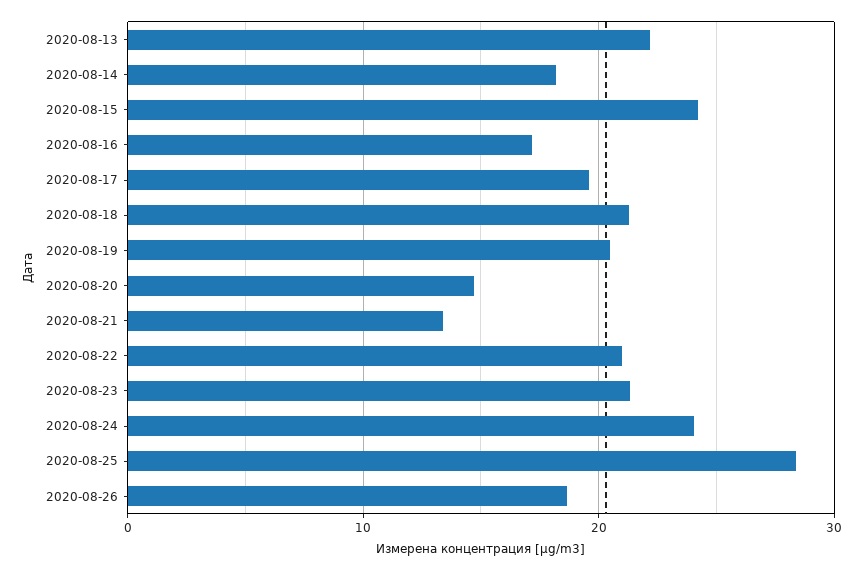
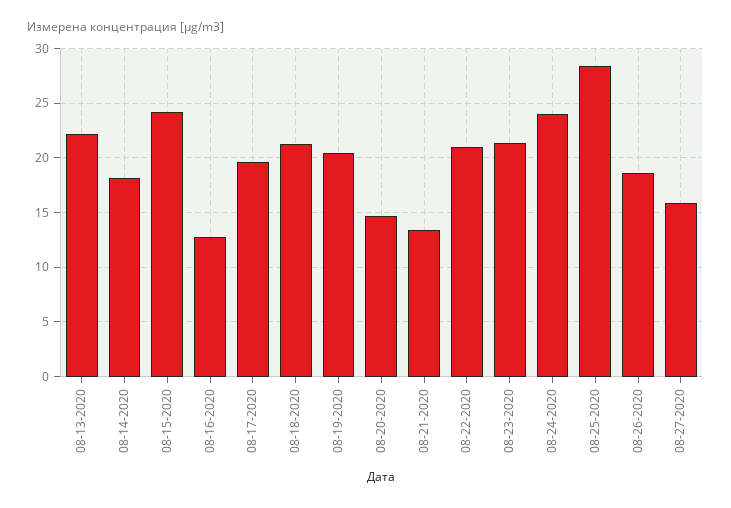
2020-08-16: 17 -> 13
08-27-2020: none -> 16

